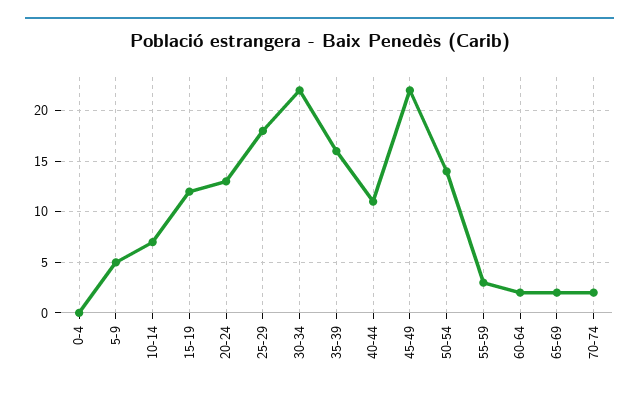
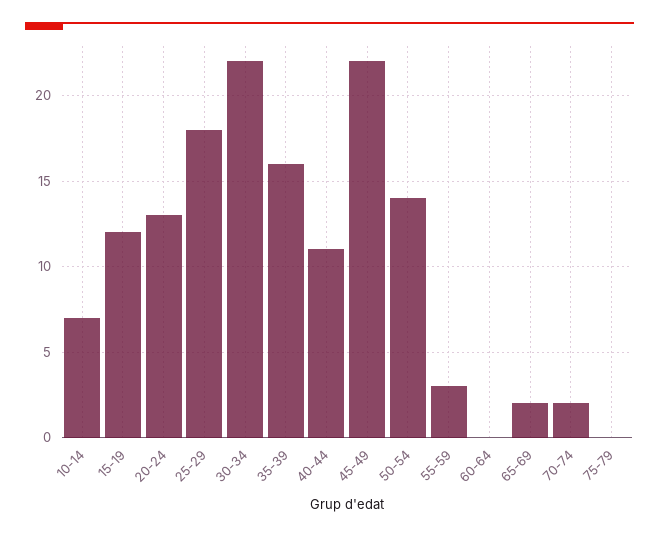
0-4: 0 -> none
5-9: 5 -> none
60-64: 2 -> 0
75-79: none -> 0

